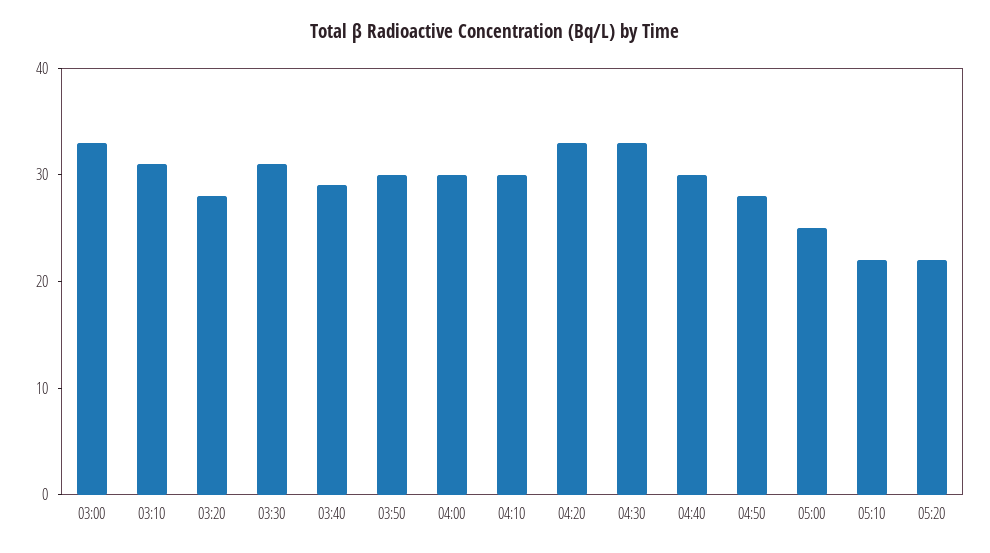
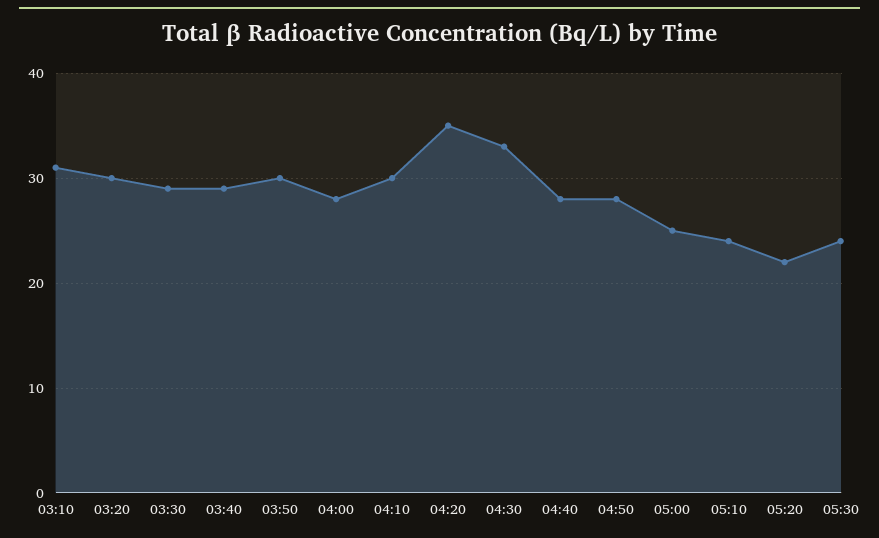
03:00: 33 -> none
03:20: 28 -> 30
03:30: 31 -> 29
04:00: 30 -> 28
04:20: 33 -> 35
04:40: 30 -> 28
05:10: 22 -> 24
05:30: none -> 24

